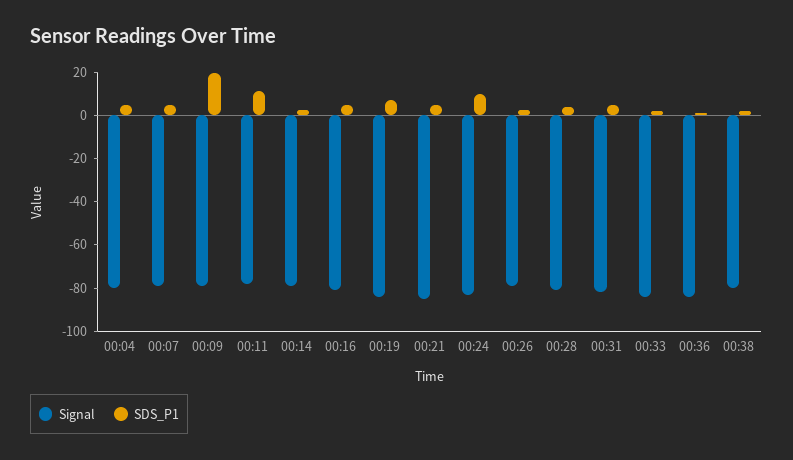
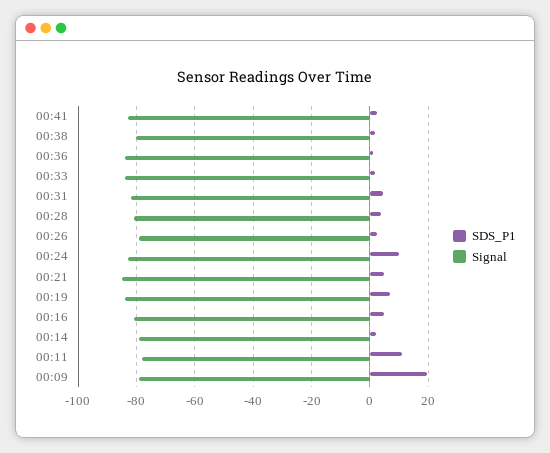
Signal, 00:04: -80 -> none
SDS_P1, 00:04: 5 -> none
Signal, 00:07: -80 -> none
SDS_P1, 00:07: 5 -> none
SDS_P1, 00:41: none -> 2.5
Signal, 00:41: none -> -82.5

